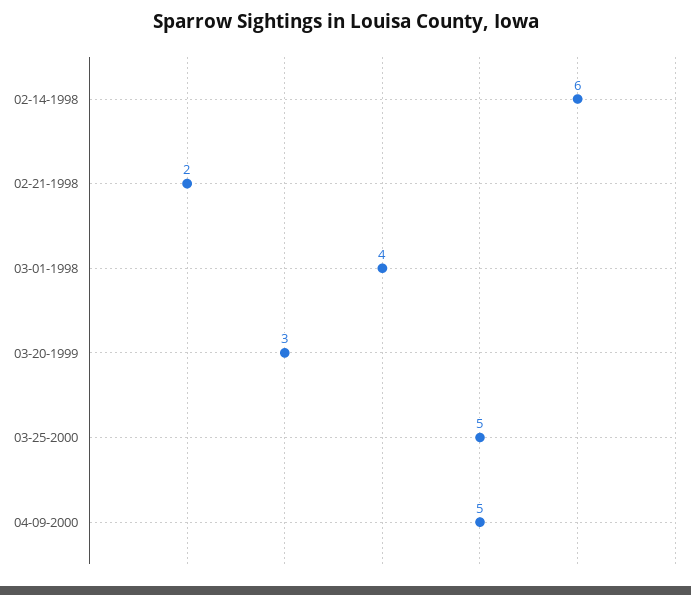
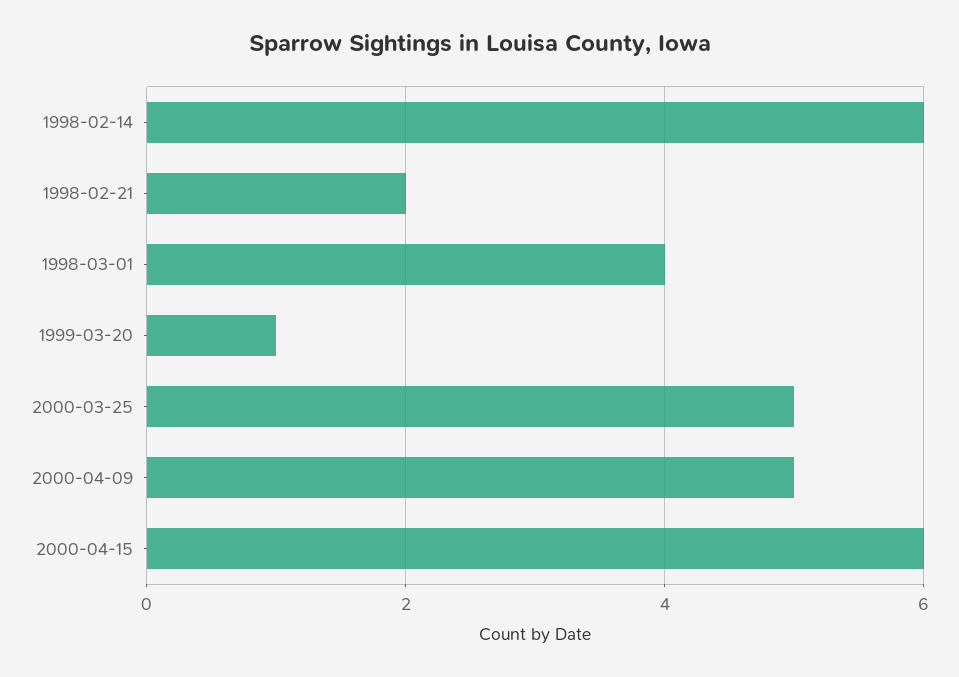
03-20-1999: 3 -> 1
2000-04-15: none -> 6

